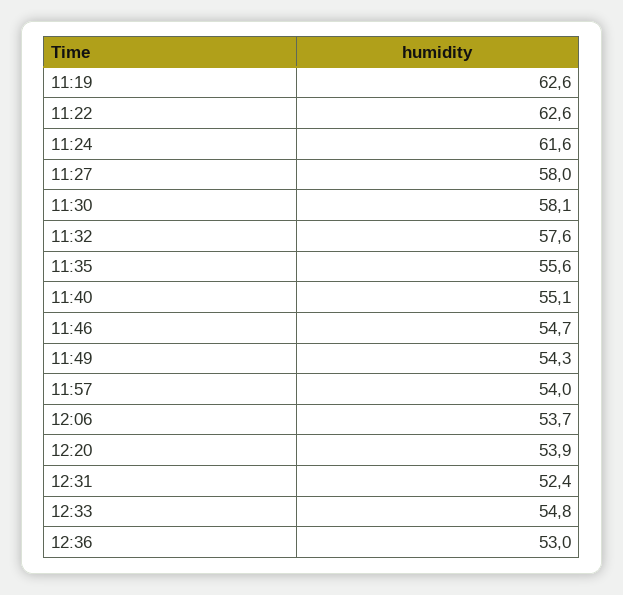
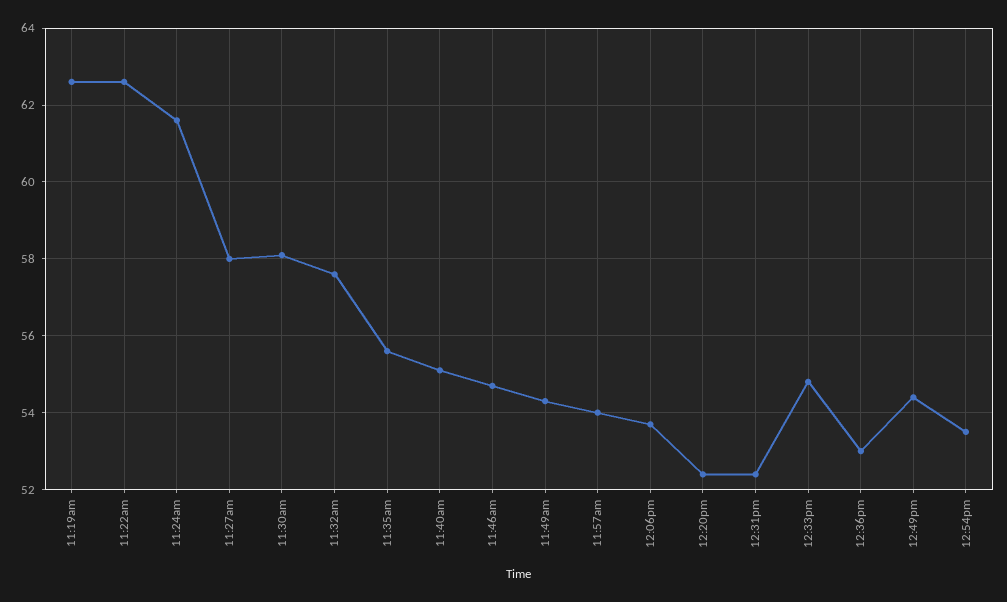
12:20: 53.9 -> 52.5
12:49pm: none -> 54.5
12:54pm: none -> 53.5

